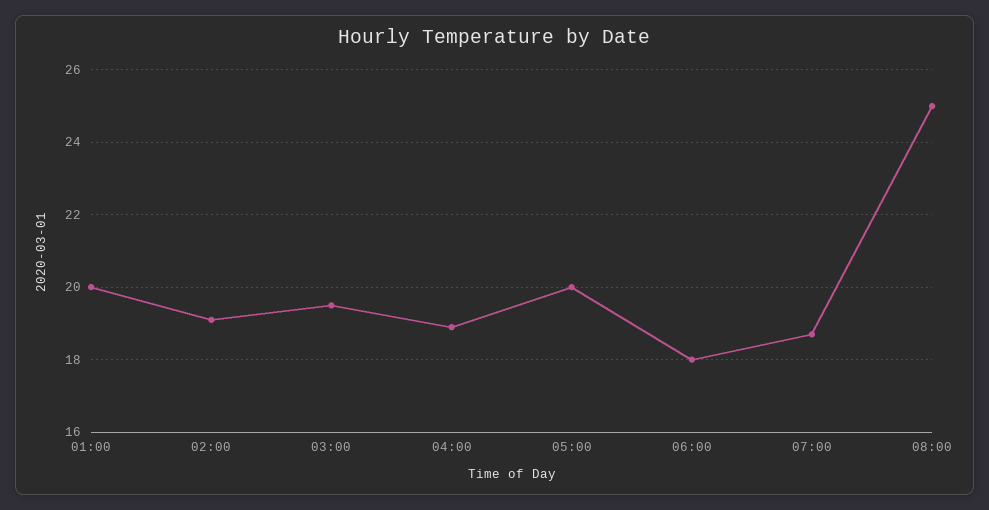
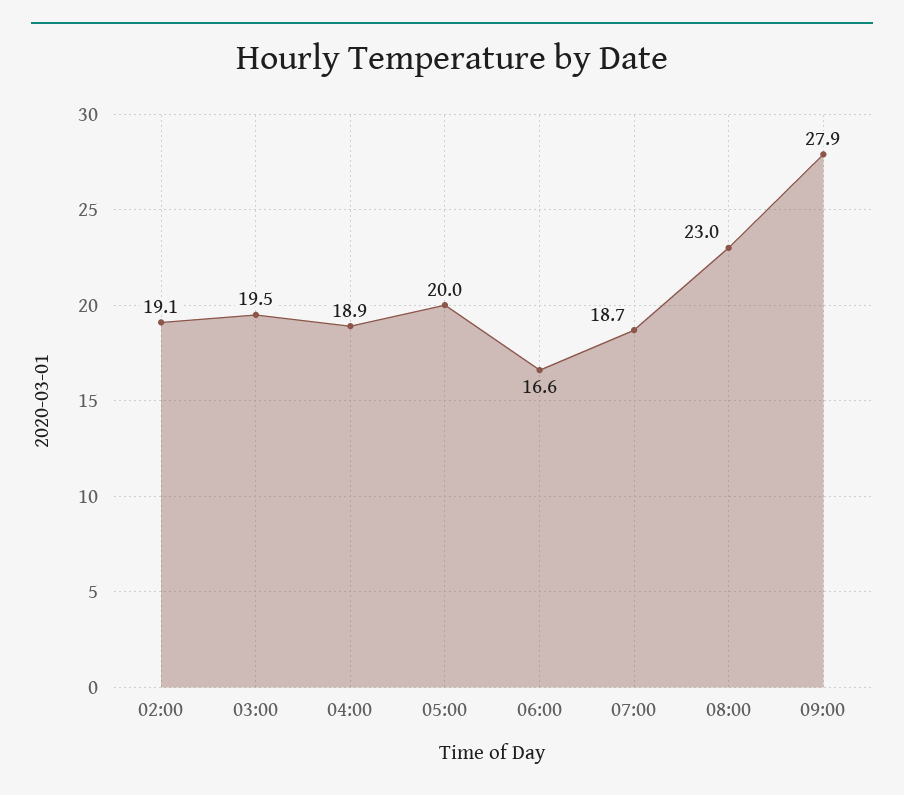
01:00: 20 -> none
06:00: 18 -> 16.6
08:00: 25 -> 23
09:00: none -> 27.9

